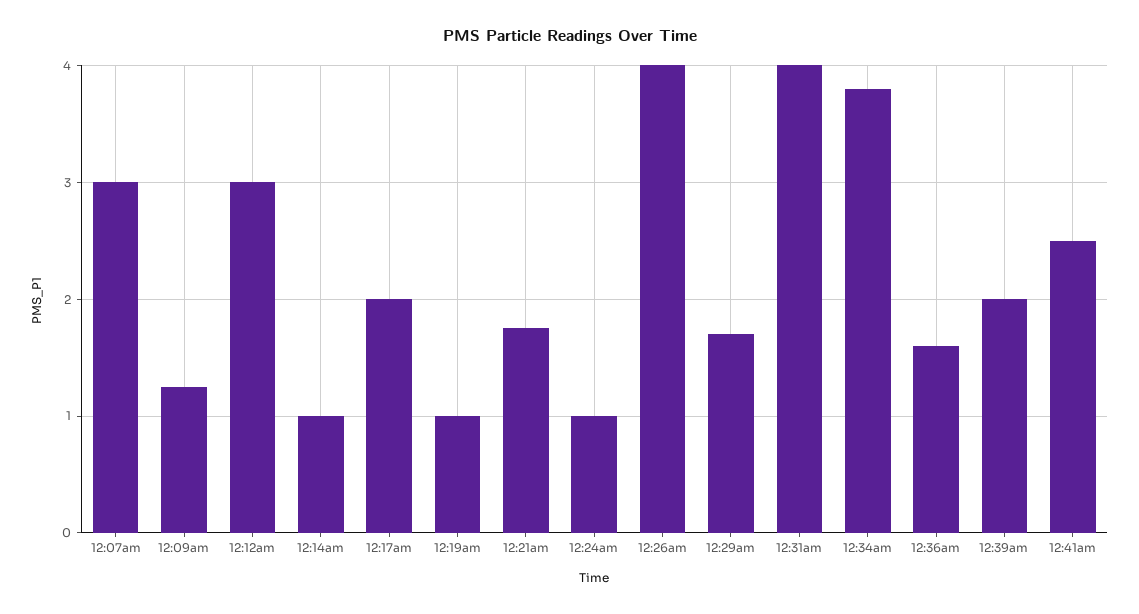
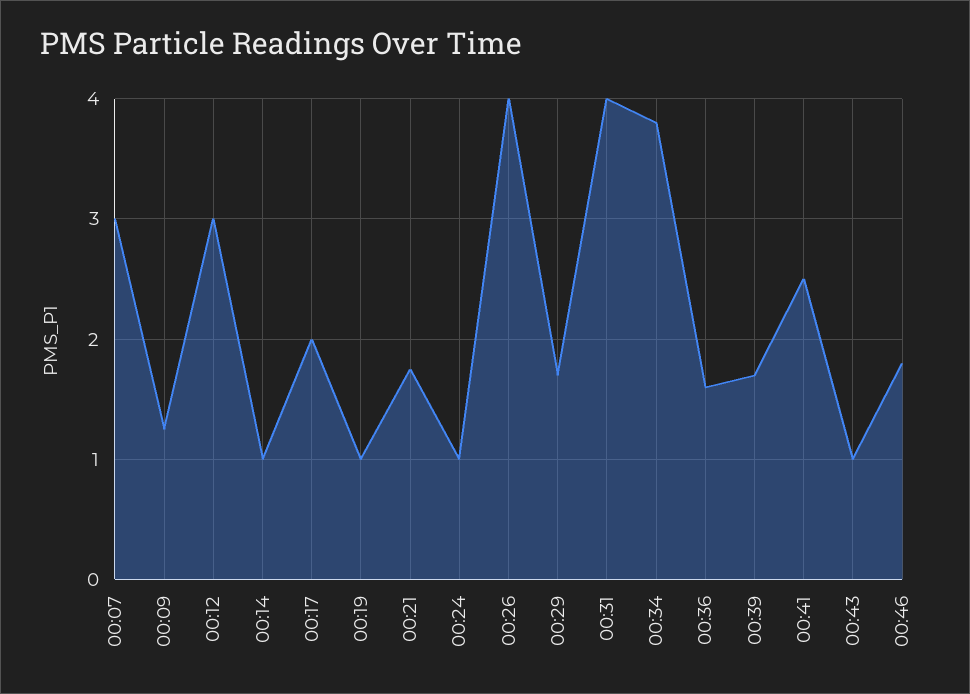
12:39am: 2 -> 1.7
00:43: none -> 1
00:46: none -> 1.8

